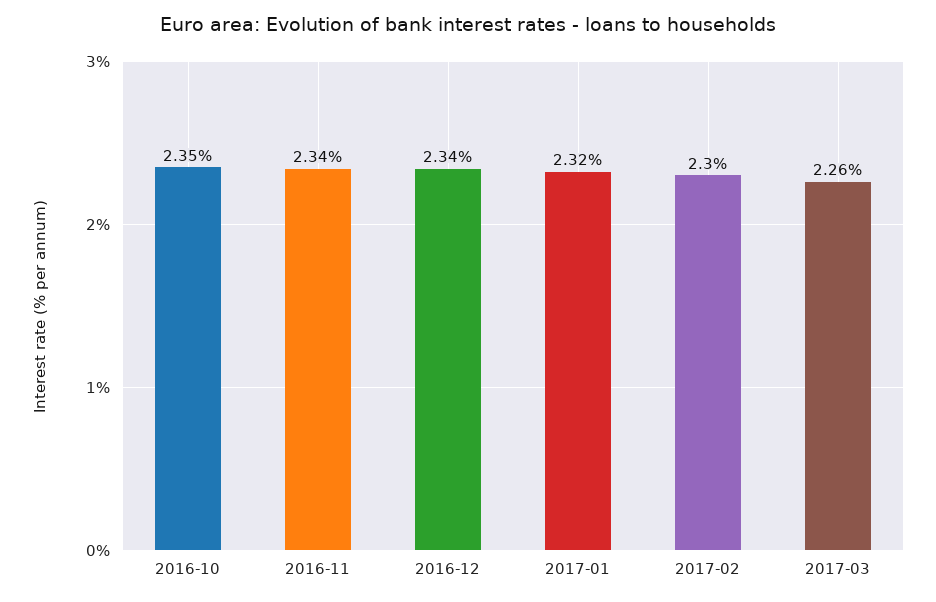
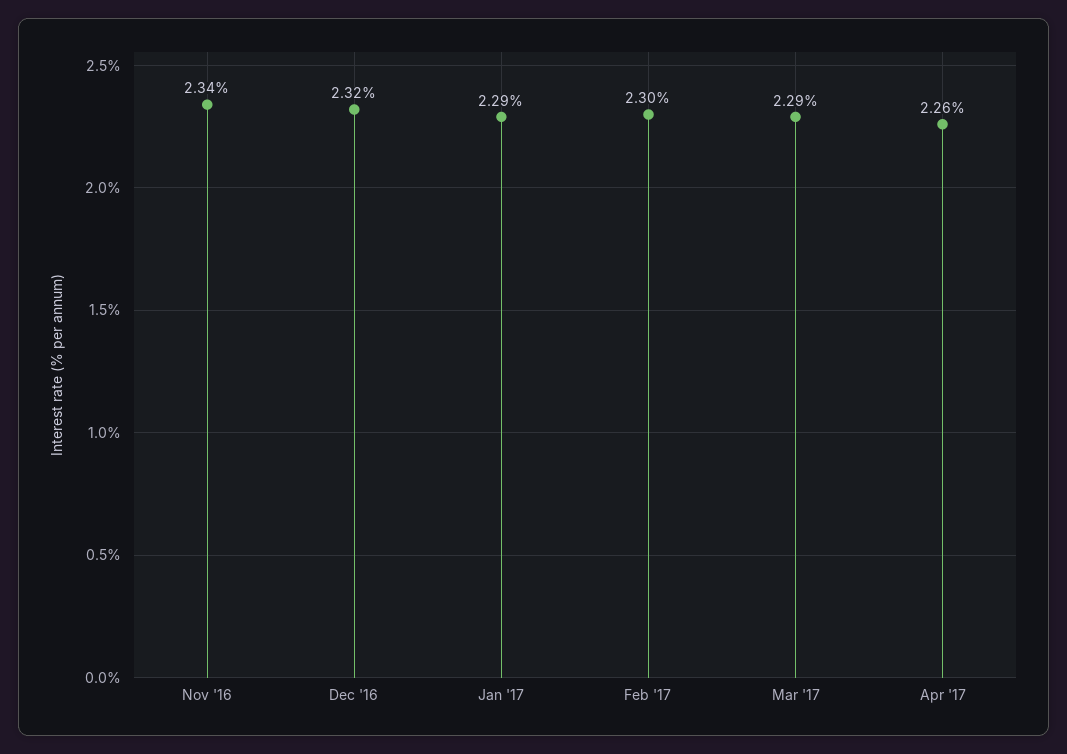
2016-10: 2.35 -> none
2016-12: 2.34 -> 2.32
2017-01: 2.32 -> 2.29
2017-03: 2.26 -> 2.29
Apr '17: none -> 2.26

